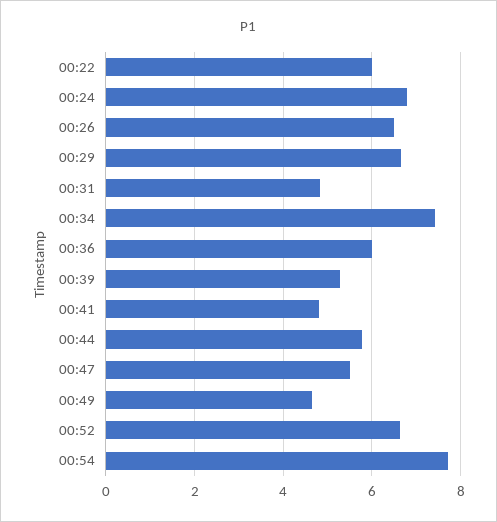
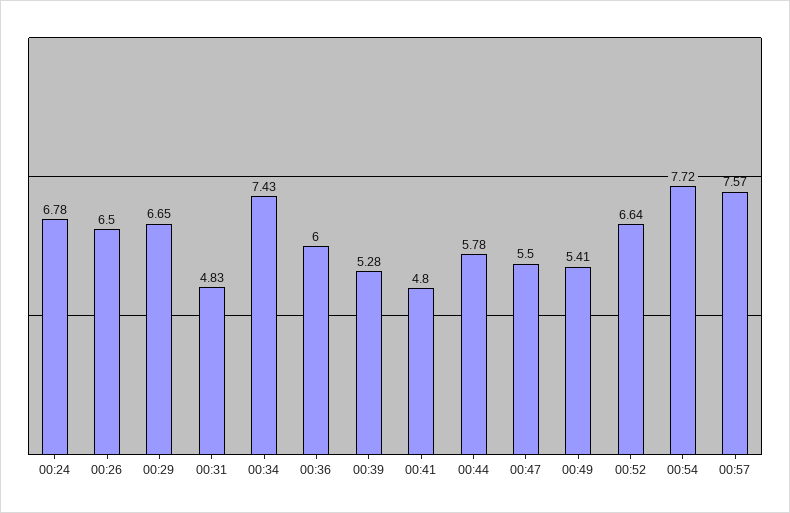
00:22: 6 -> none
00:49: 4.6 -> 5.41
00:57: none -> 7.57

